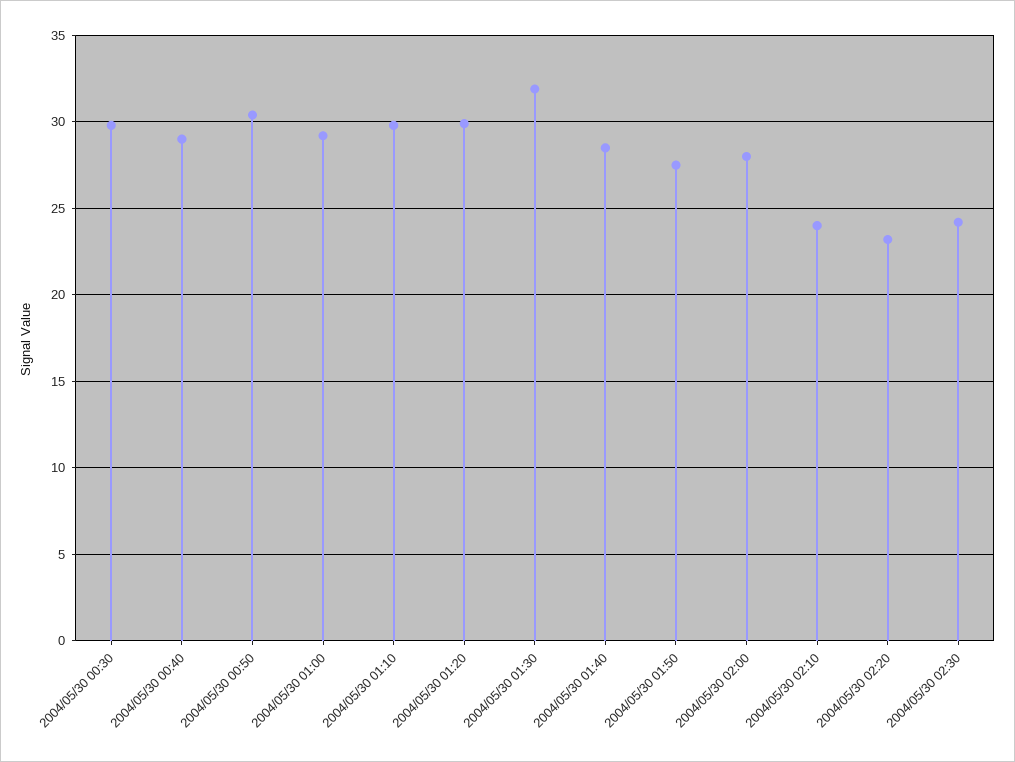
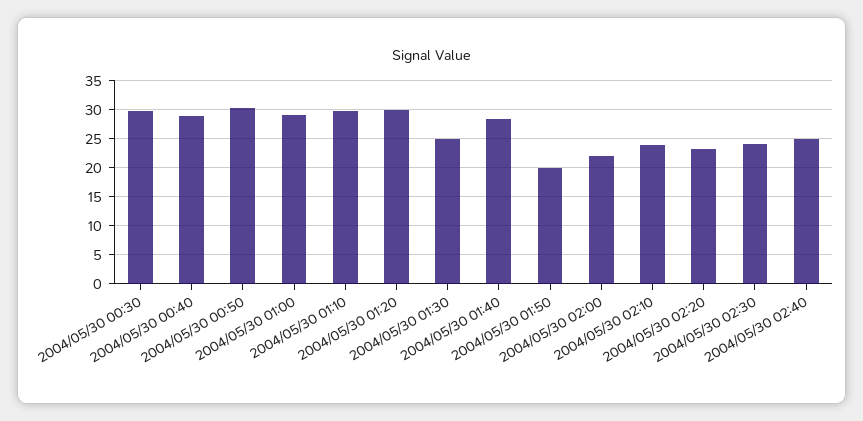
2004/05/30 01:30: 32 -> 25
2004/05/30 01:50: 27.5 -> 20
2004/05/30 02:00: 28 -> 22.5
2004/05/30 02:40: none -> 25

